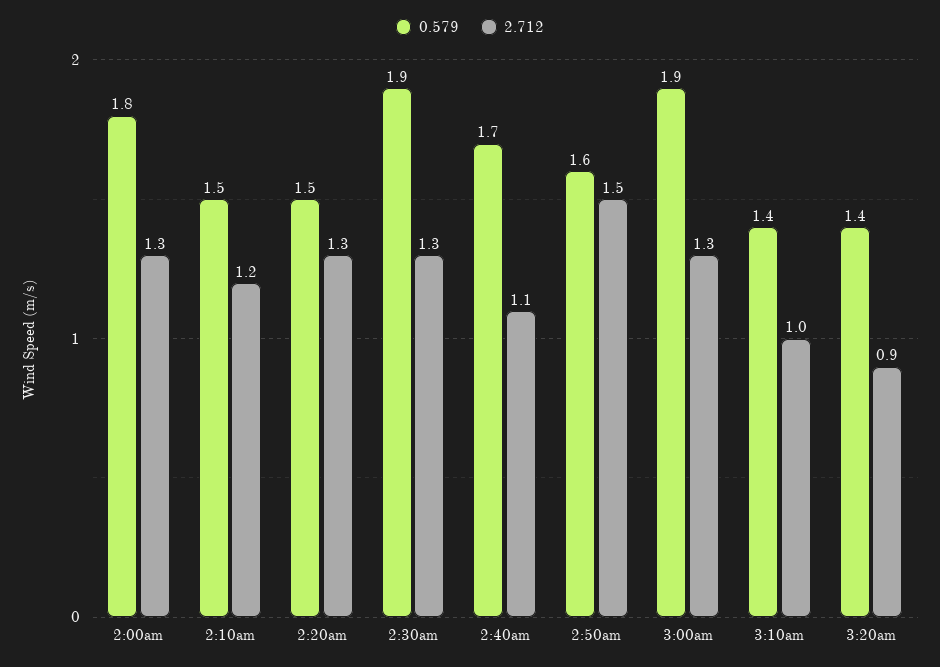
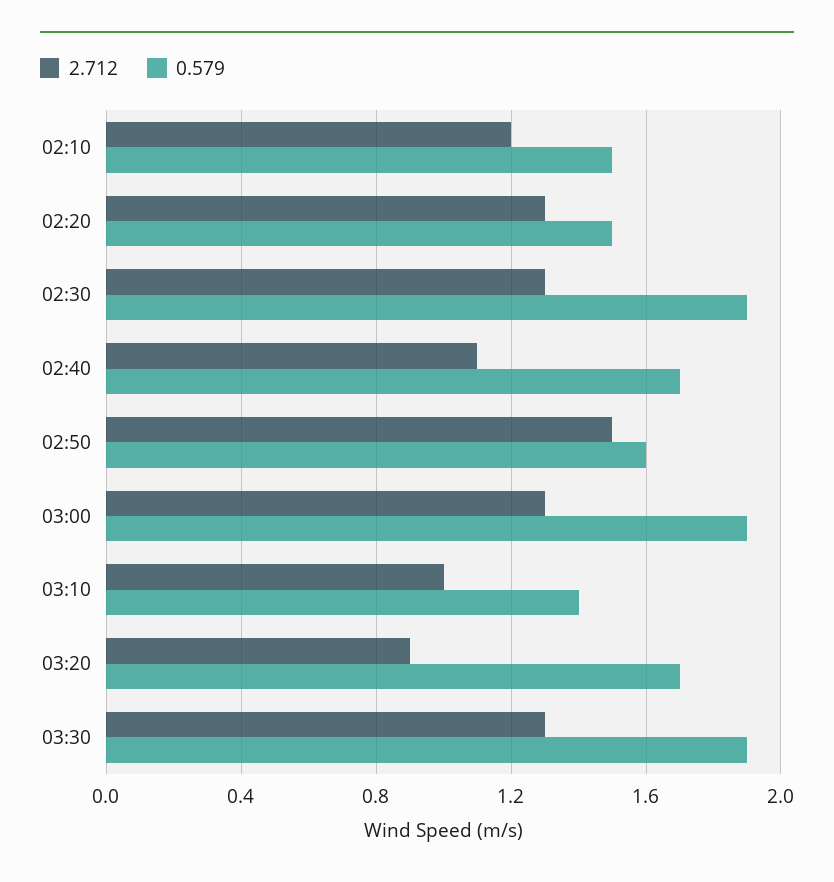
0.579, 2:00am: 1.8 -> none
2.712, 2:00am: 1.3 -> none
0.579, 3:20am: 1.4 -> 1.7
2.712, 03:30: none -> 1.3
0.579, 03:30: none -> 1.9

